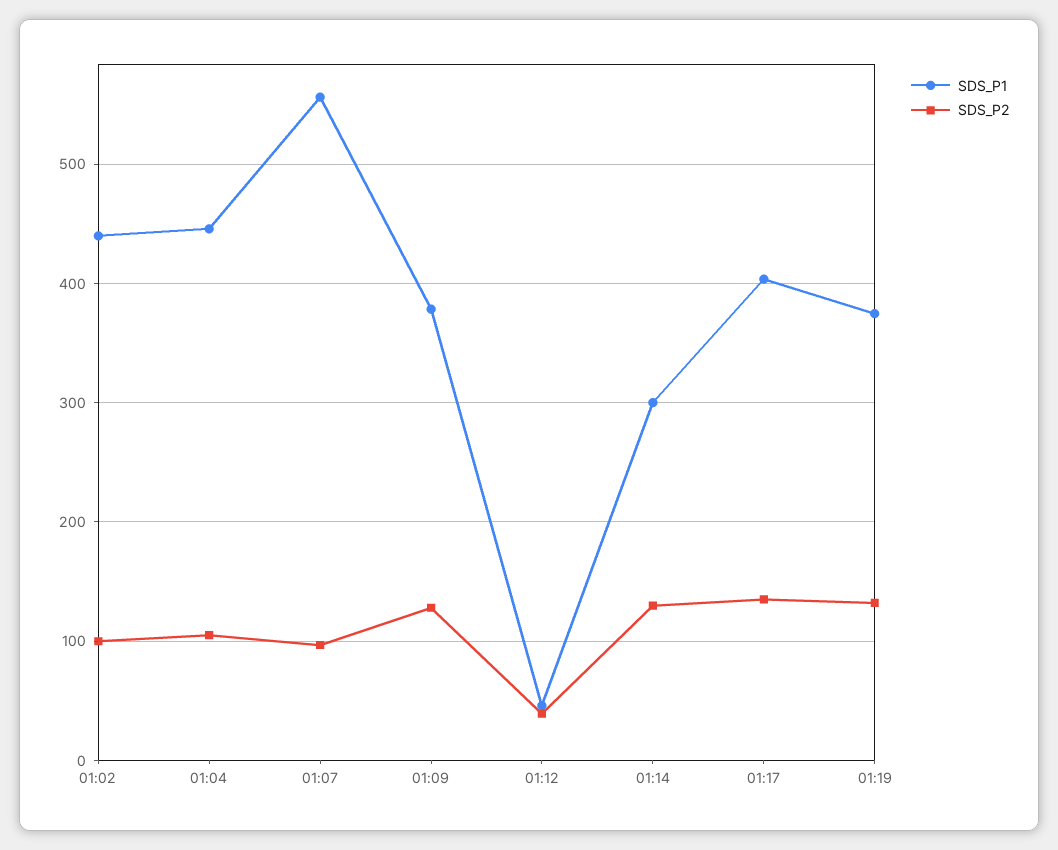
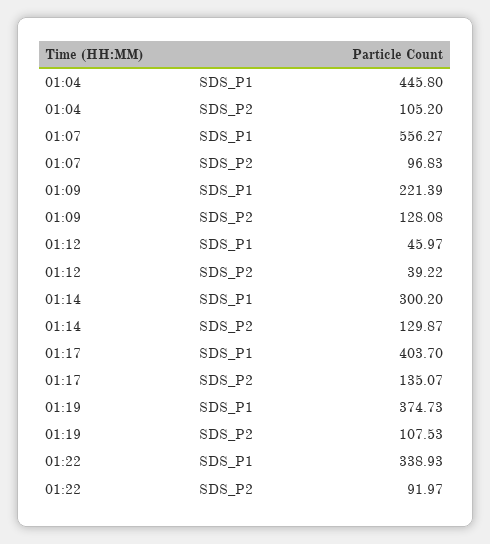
SDS_P1, 01:02: 440 -> none
SDS_P2, 01:02: 100 -> none
SDS_P1, 01:09: 380 -> 221.39
SDS_P2, 01:19: 130 -> 107.53
SDS_P1, 01:22: none -> 338.93
SDS_P2, 01:22: none -> 91.97

